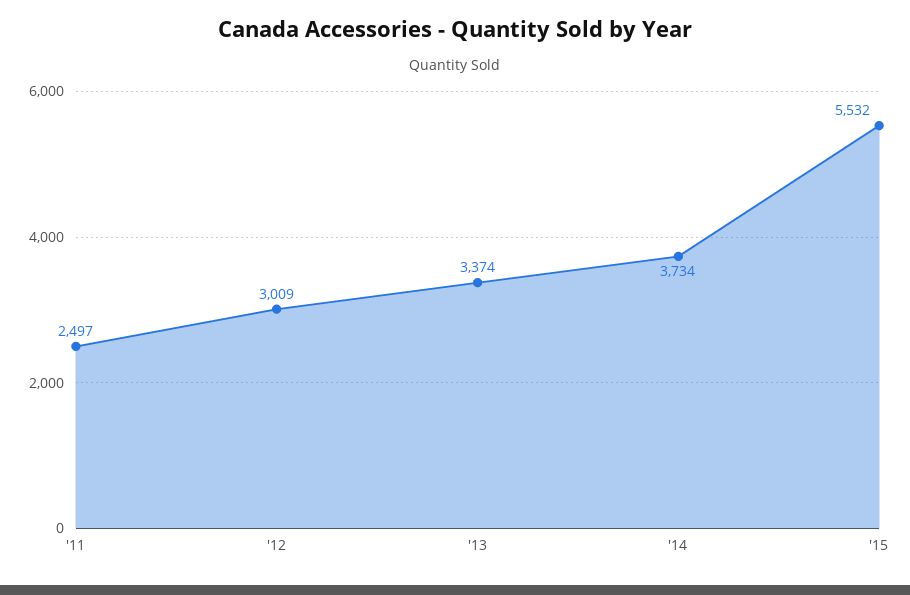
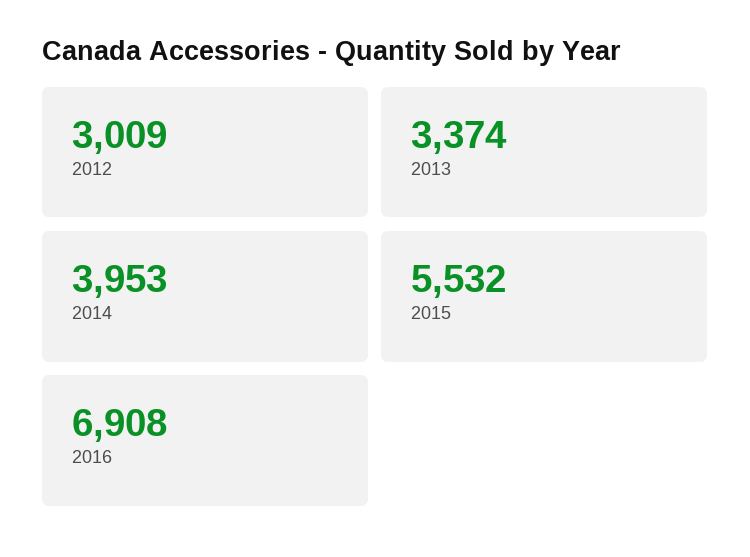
'11: 2497 -> none
'14: 3734 -> 3953
2016: none -> 6908

